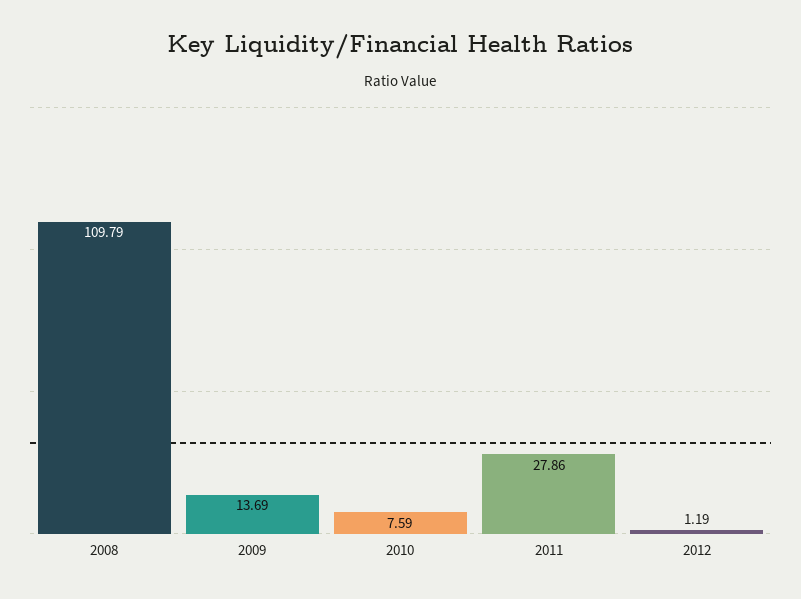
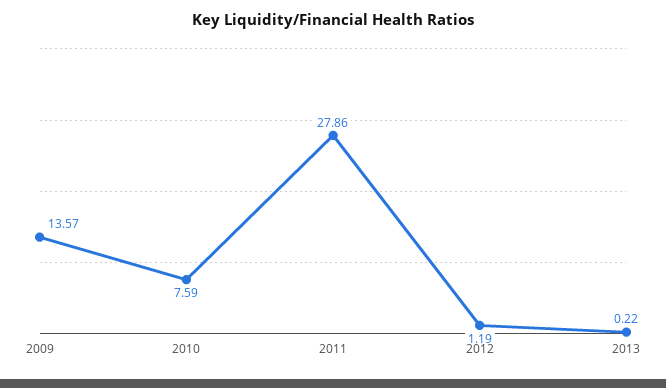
2008: 109.79 -> none
2009: 13.69 -> 13.57
2013: none -> 0.22

